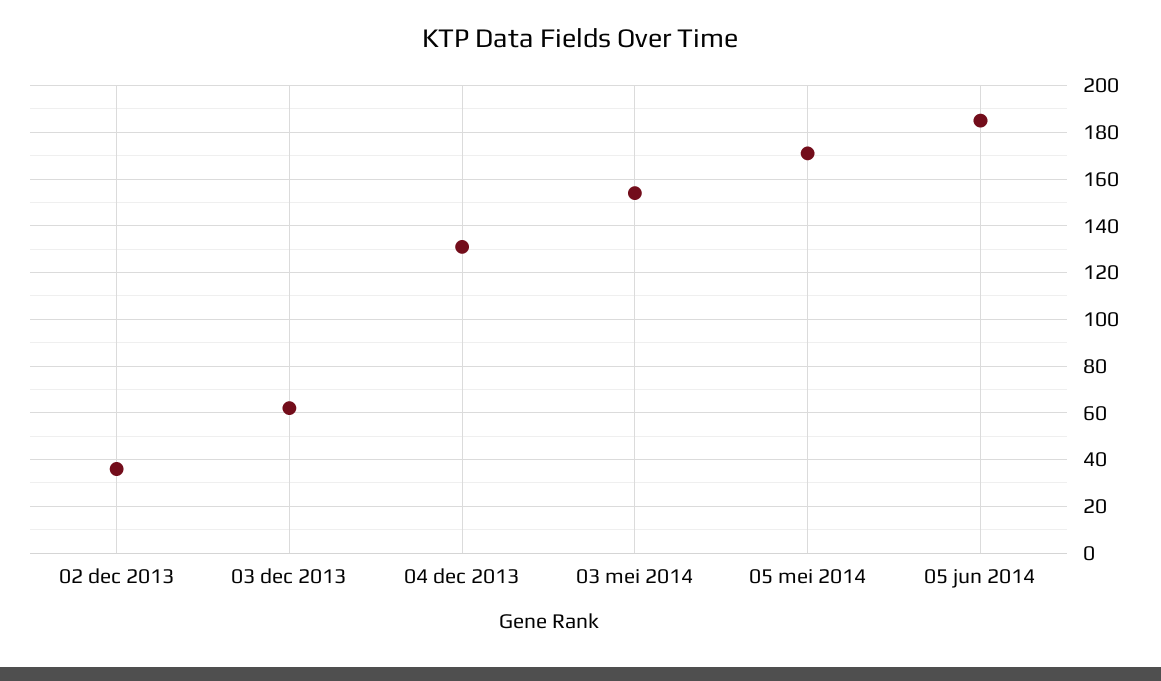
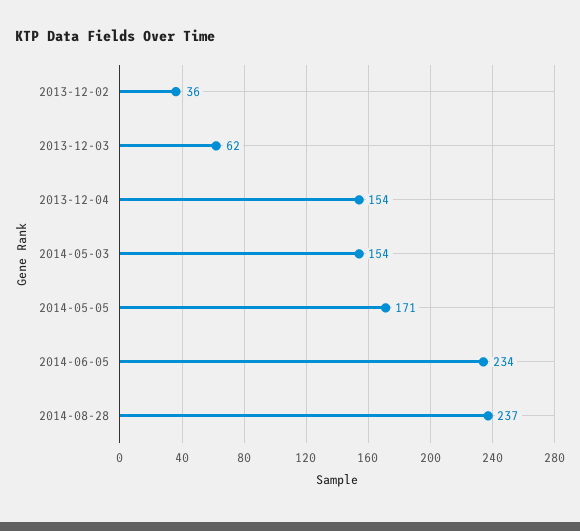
04 dec 2013: 130 -> 154
05 jun 2014: 185 -> 234
2014-08-28: none -> 237

